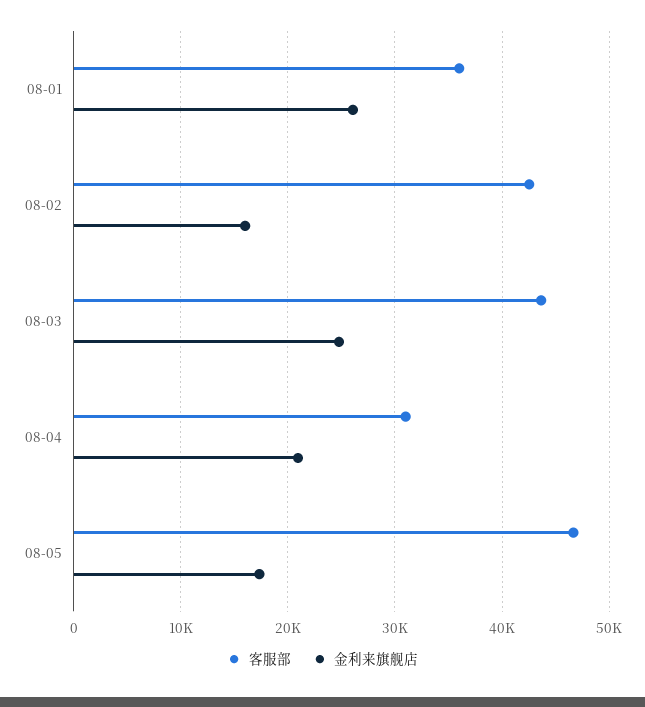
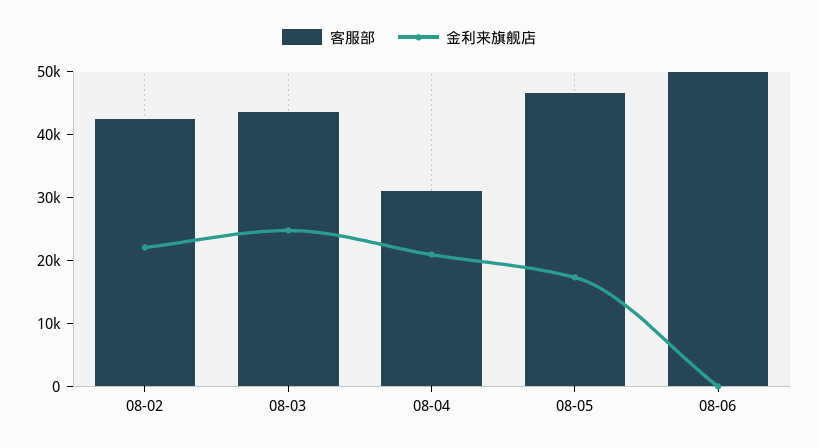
客服部, 08-01: 36000 -> none
金利来旗舰店, 08-01: 26000 -> none
金利来旗舰店, 08-02: 16000 -> 22000
客服部, 08-06: none -> 50000
金利来旗舰店, 08-06: none -> 0

